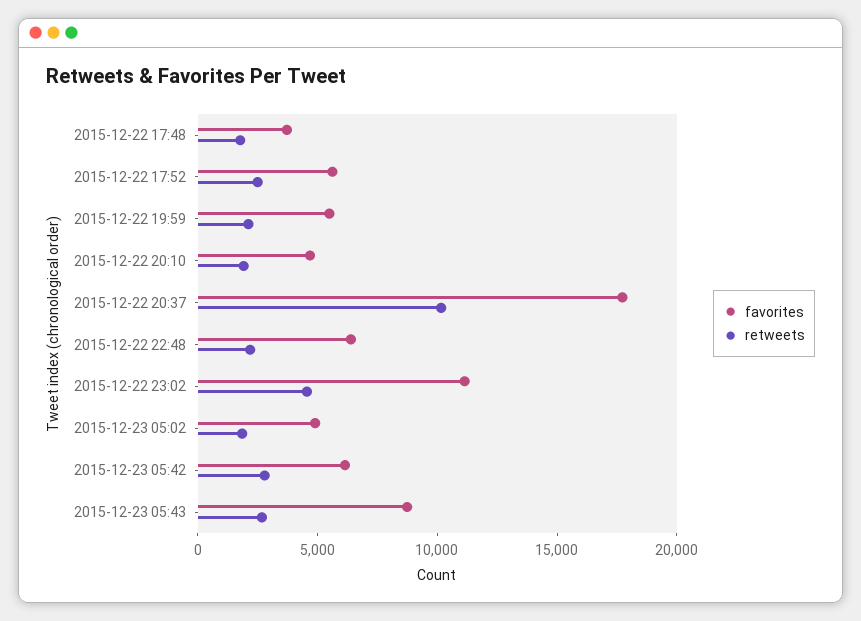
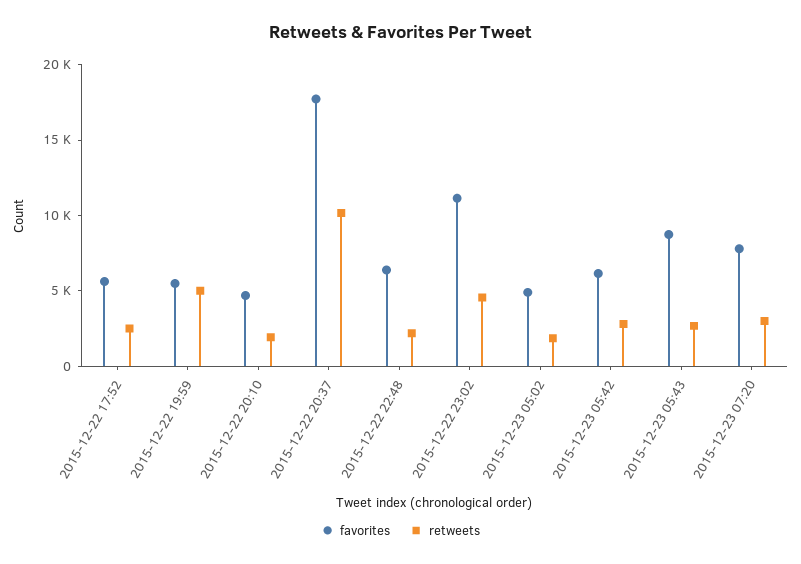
favorites, 2015-12-22 17:48: 4000 -> none
retweets, 2015-12-22 17:48: 2000 -> none
retweets, 2015-12-22 19:59: 2000 -> 5000
favorites, 2015-12-23 07:20: none -> 8000
retweets, 2015-12-23 07:20: none -> 3000

